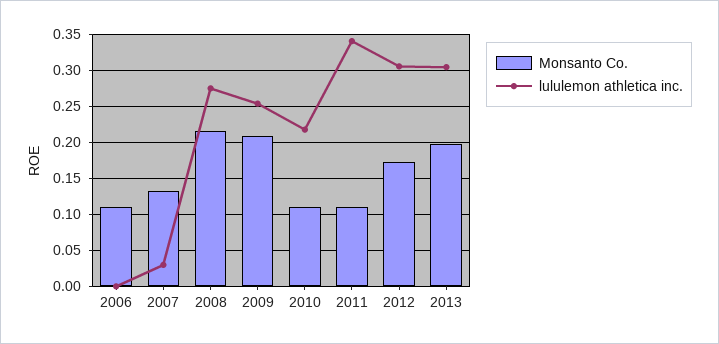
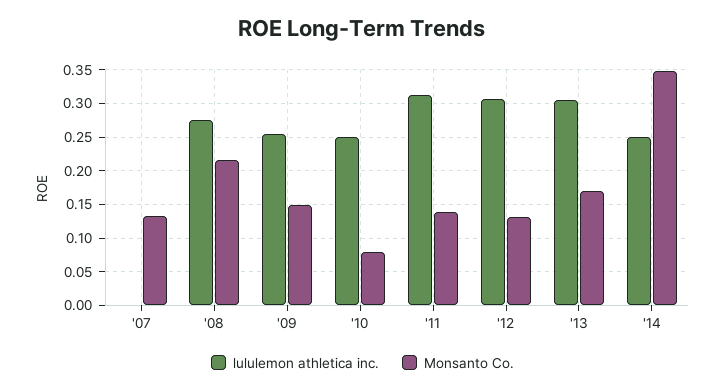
Monsanto Co., 2006: 0.11 -> none
lululemon athletica inc., 2006: 0 -> none
lululemon athletica inc., 2007: 0.03 -> 0
Monsanto Co., 2009: 0.21 -> 0.15
Monsanto Co., 2010: 0.11 -> 0.08
lululemon athletica inc., 2010: 0.22 -> 0.25
Monsanto Co., 2011: 0.11 -> 0.14
lululemon athletica inc., 2011: 0.34 -> 0.31
Monsanto Co., 2012: 0.17 -> 0.13
Monsanto Co., 2013: 0.2 -> 0.17
lululemon athletica inc., '14: none -> 0.25
Monsanto Co., '14: none -> 0.35

